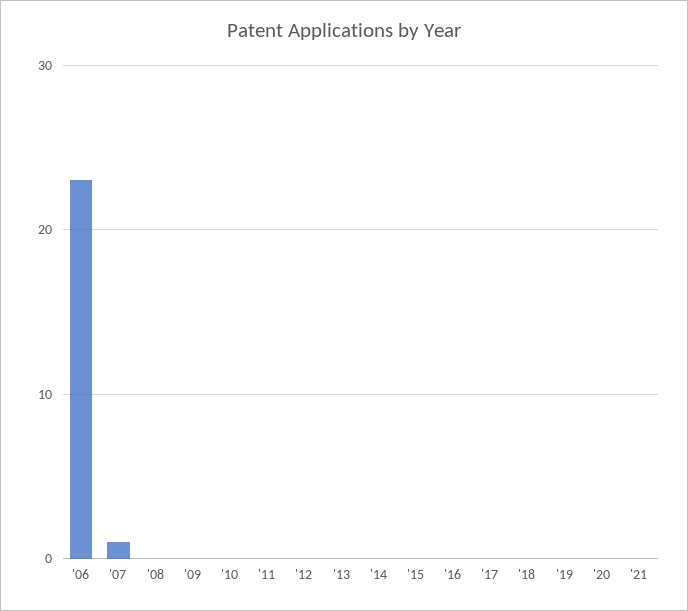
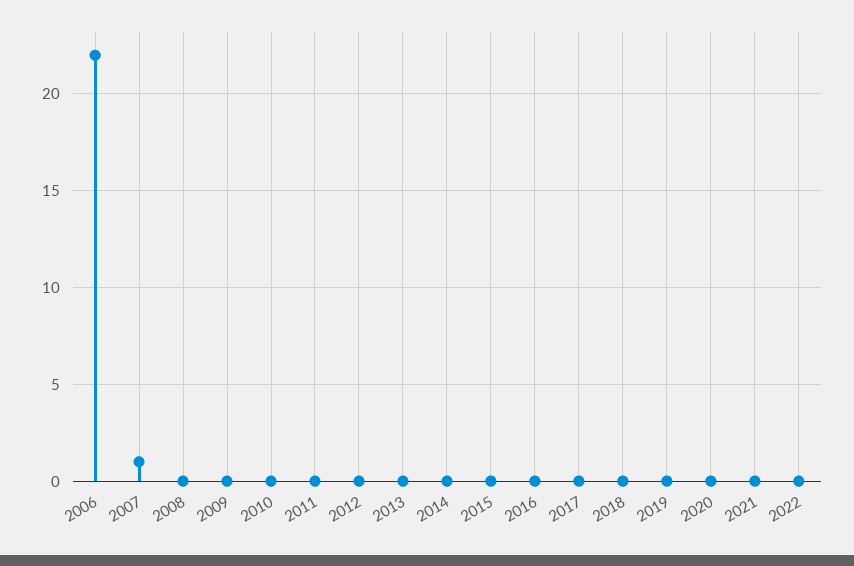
'06: 23 -> 22
2022: none -> 0

